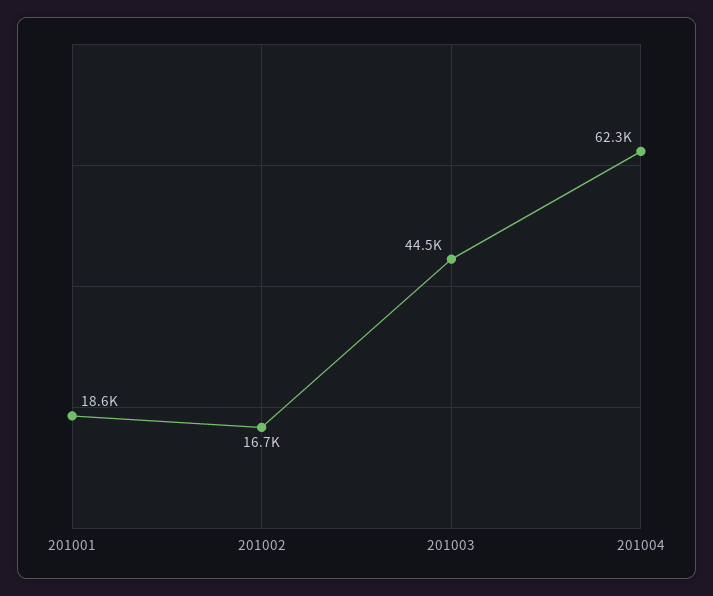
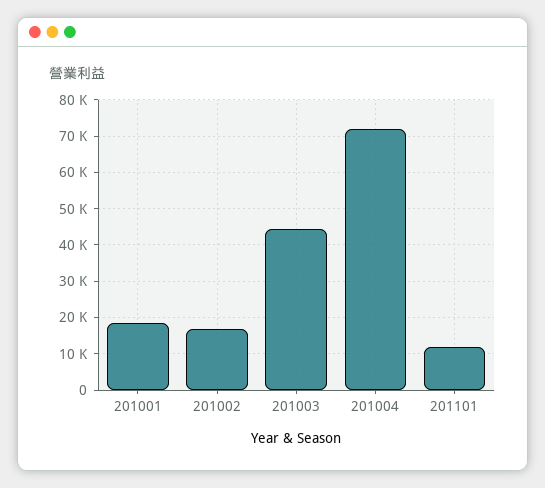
201004: 62300 -> 72000
201101: none -> 12000

